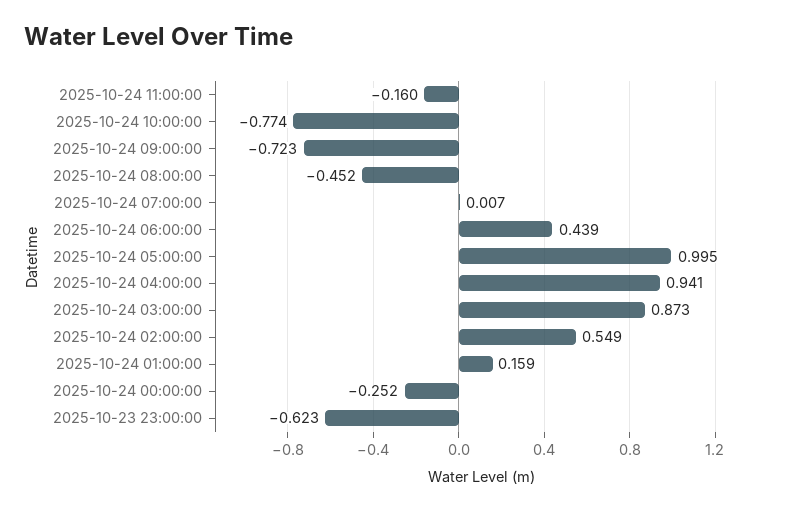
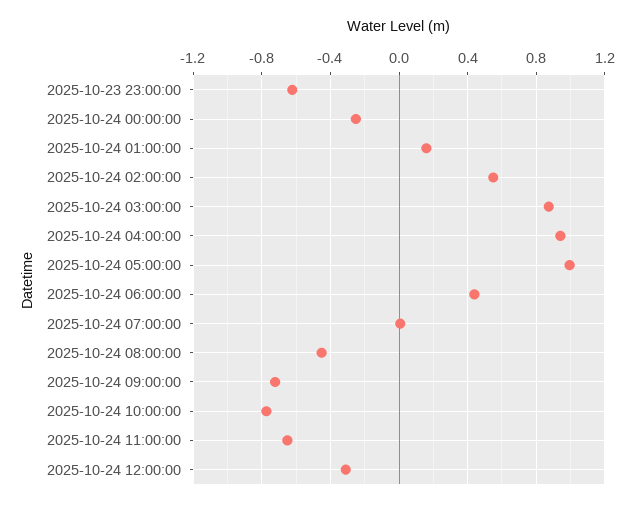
2025-10-24 11:00:00: -0.16 -> -0.65
2025-10-24 12:00:00: none -> -0.3

